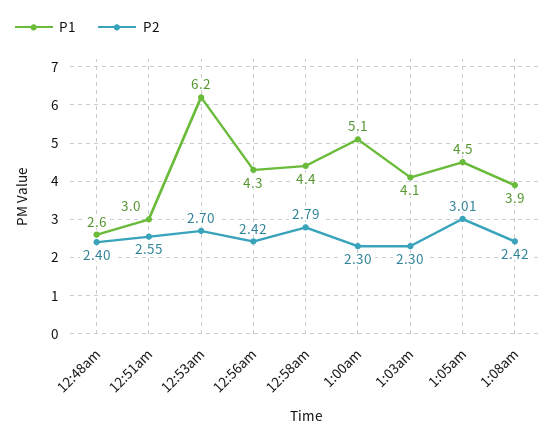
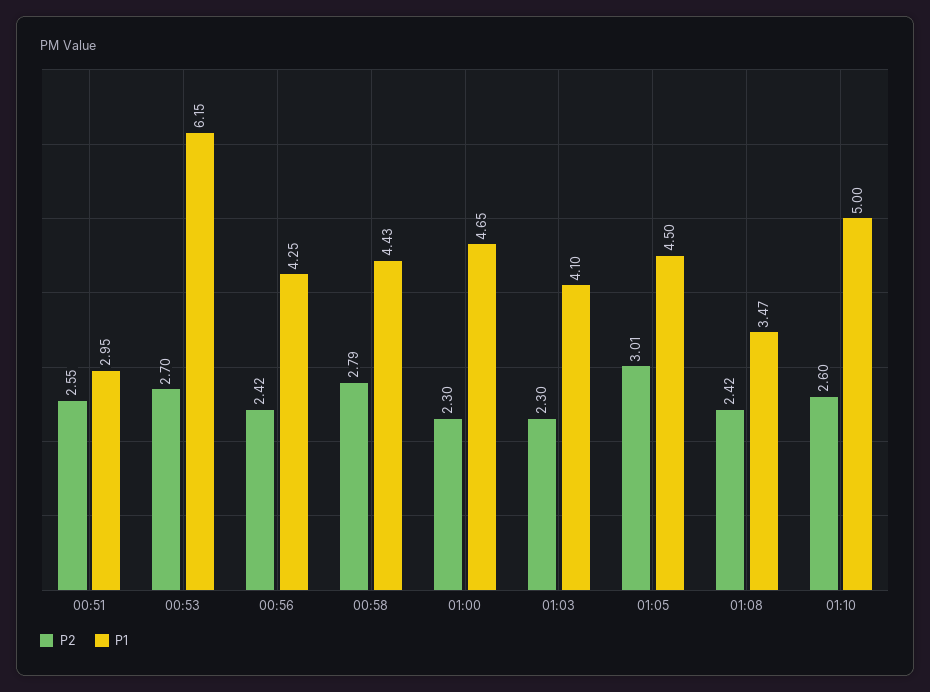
P1, 12:48am: 2.6 -> none
P2, 12:48am: 2.4 -> none
P1, 1:00am: 5.1 -> 4.65
P1, 1:08am: 3.9 -> 3.47
P2, 01:10: none -> 2.6
P1, 01:10: none -> 5

